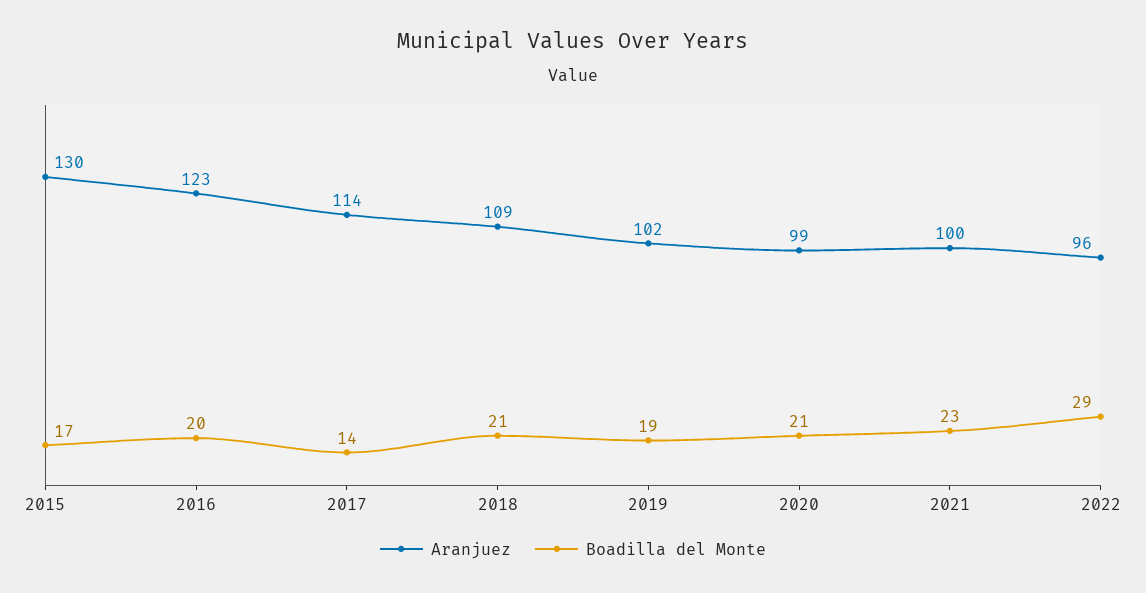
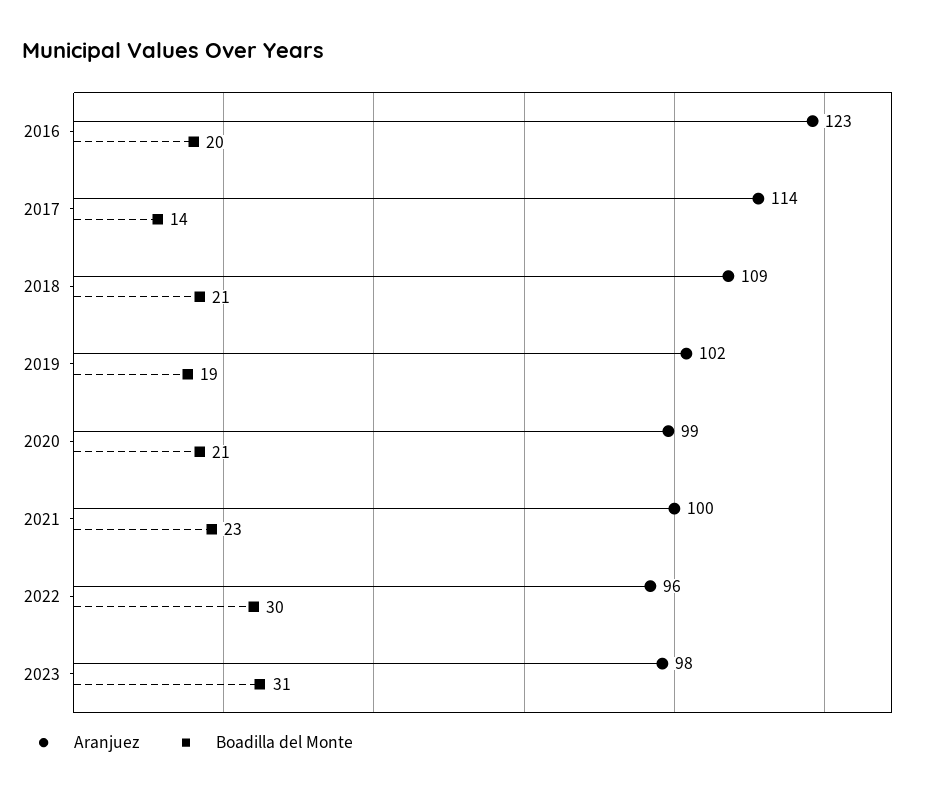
Aranjuez, 2015: 130 -> none
Boadilla del Monte, 2015: 17 -> none
Boadilla del Monte, 2022: 29 -> 30
Aranjuez, 2023: none -> 98
Boadilla del Monte, 2023: none -> 31

